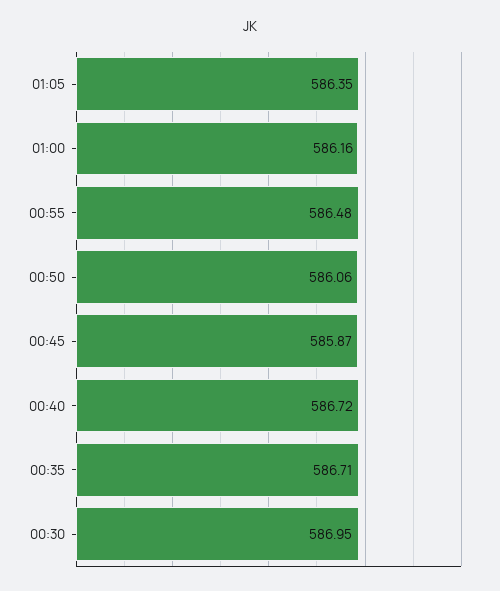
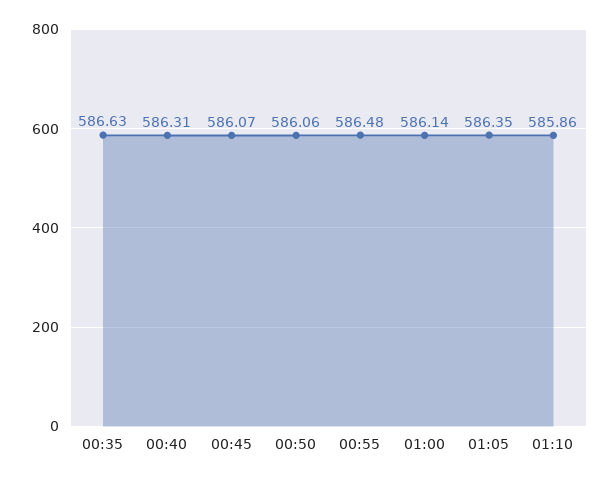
01:00: 586.16 -> 586.14
00:45: 585.87 -> 586.07
00:40: 586.72 -> 586.31
00:35: 586.71 -> 586.63
00:30: 586.95 -> none
01:10: none -> 585.86

